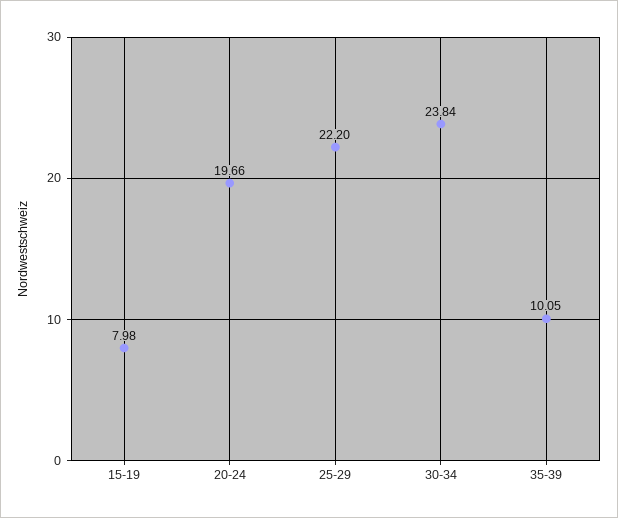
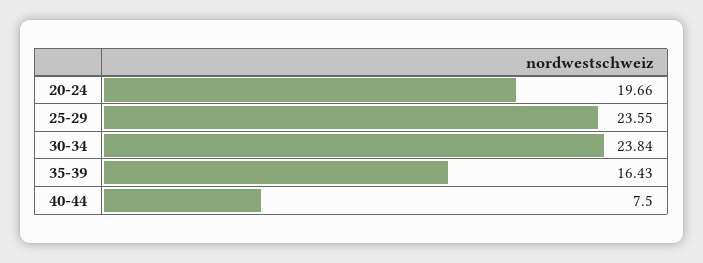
15-19: 7.98 -> none
25-29: 22.2 -> 23.55
35-39: 10.05 -> 16.43
40-44: none -> 7.5

